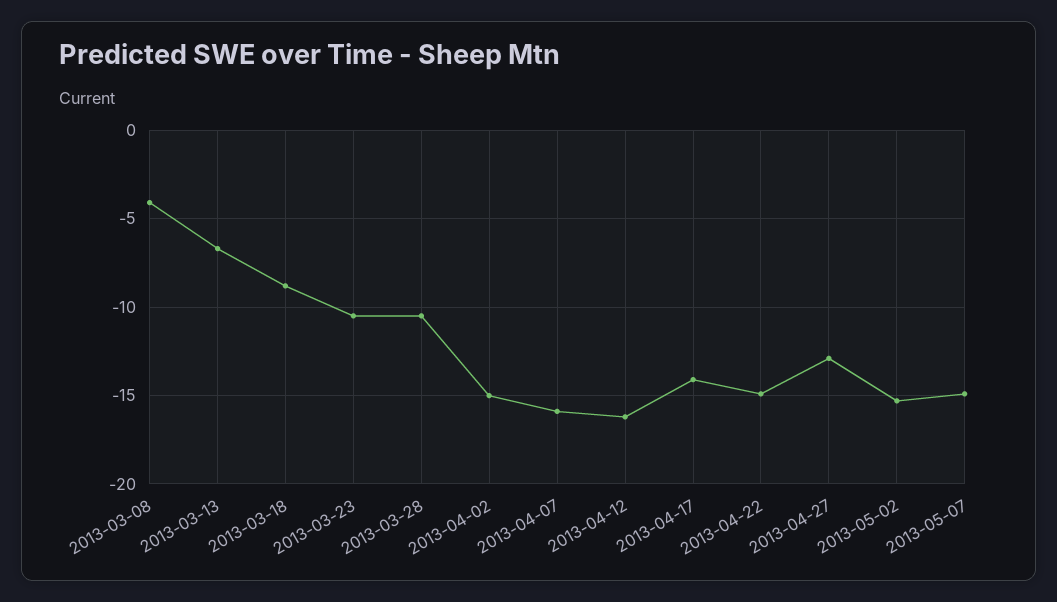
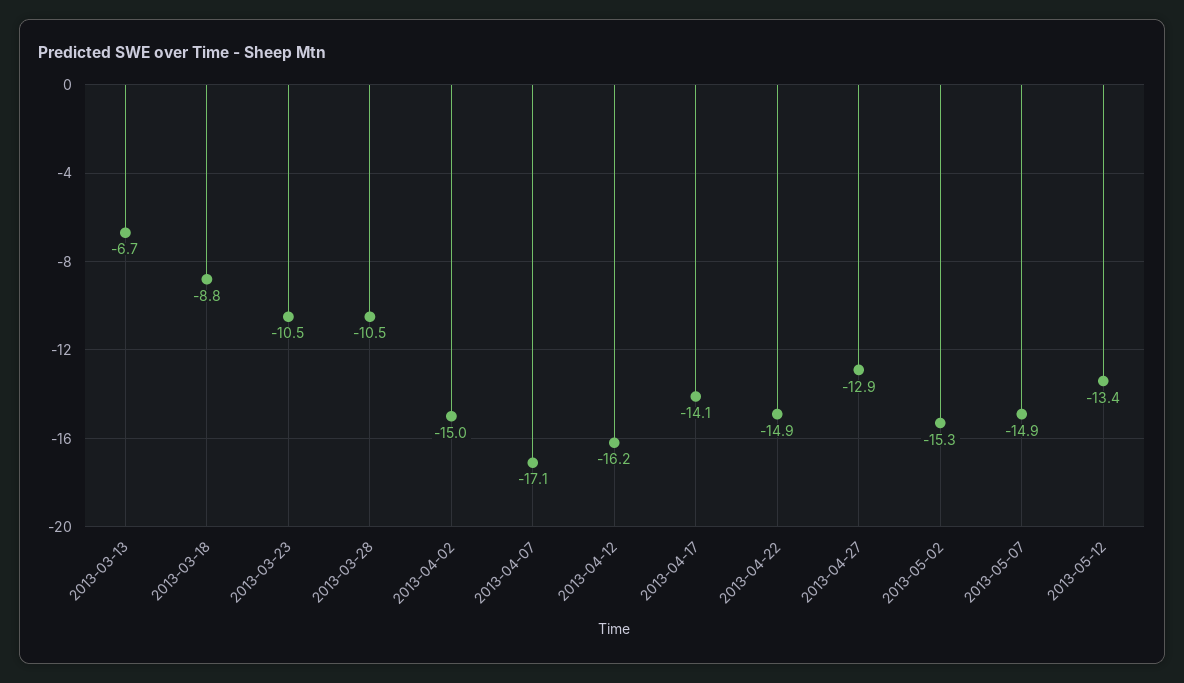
2013-03-08: -4 -> none
2013-04-07: -16 -> -17.1
2013-05-12: none -> -13.4

